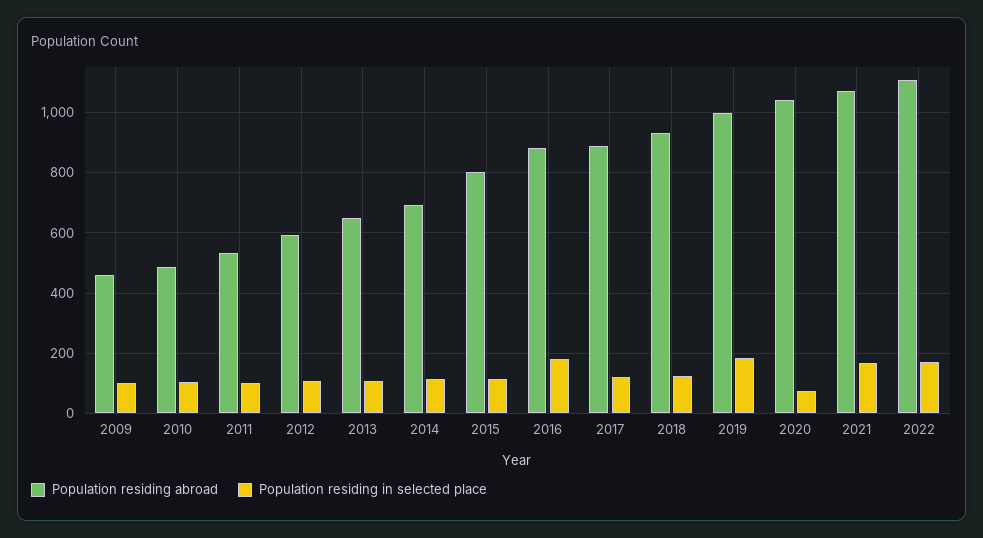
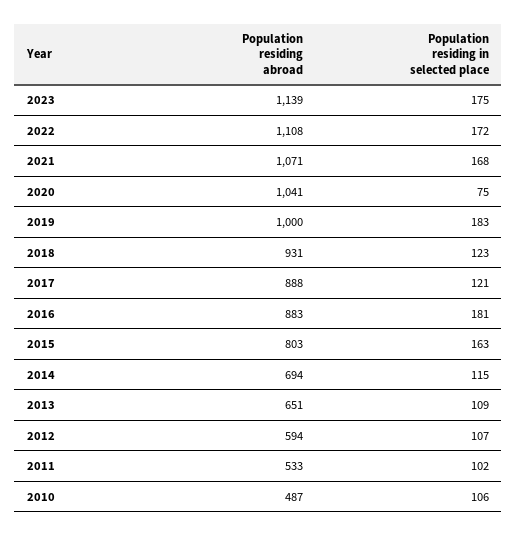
Population residing abroad, 2009: 460 -> none
Population residing in selected place, 2009: 100 -> none
Population residing in selected place, 2015: 120 -> 163
Population residing abroad, 2023: none -> 1139
Population residing in selected place, 2023: none -> 175

